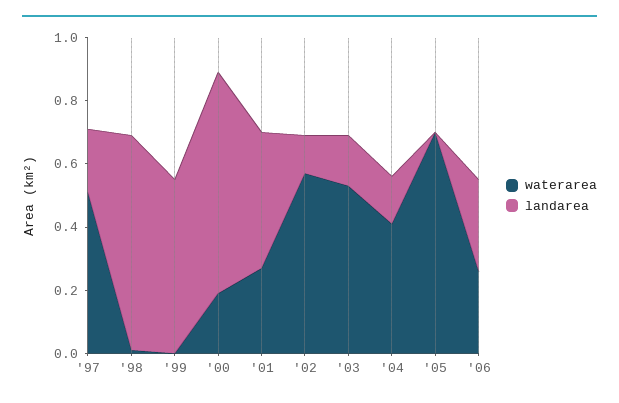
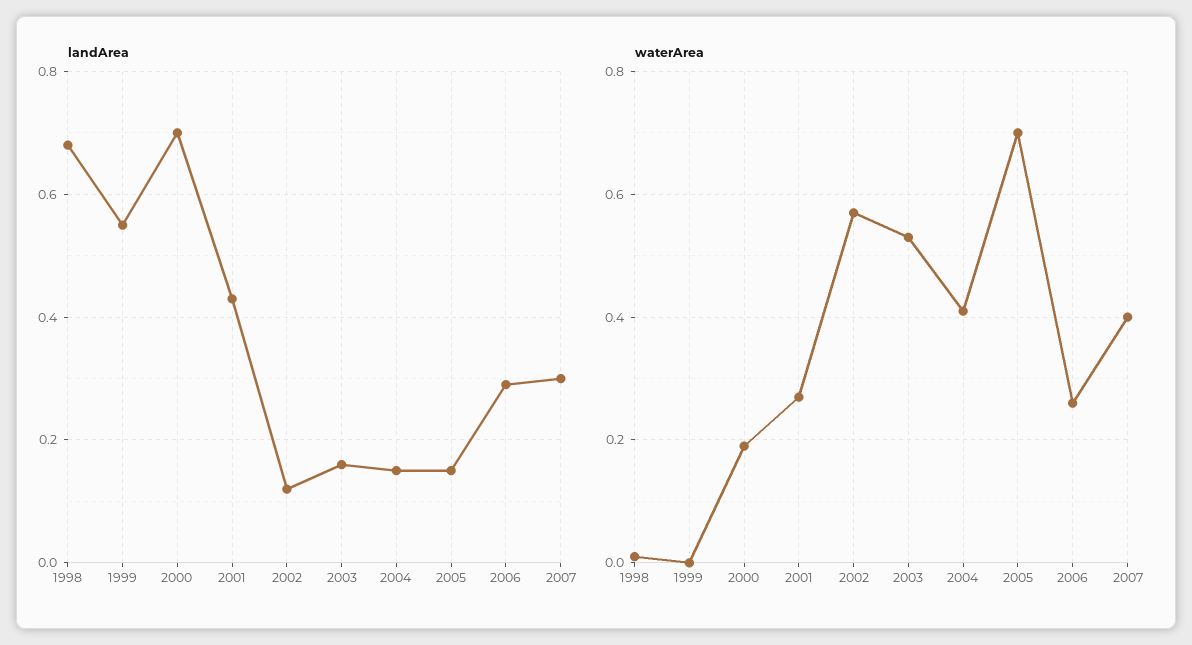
waterarea, '97: 0.5 -> none
landarea, '97: 0.2 -> none
landarea, '05: 0 -> 0.15
landarea, 2007: none -> 0.3
waterarea, 2007: none -> 0.4

